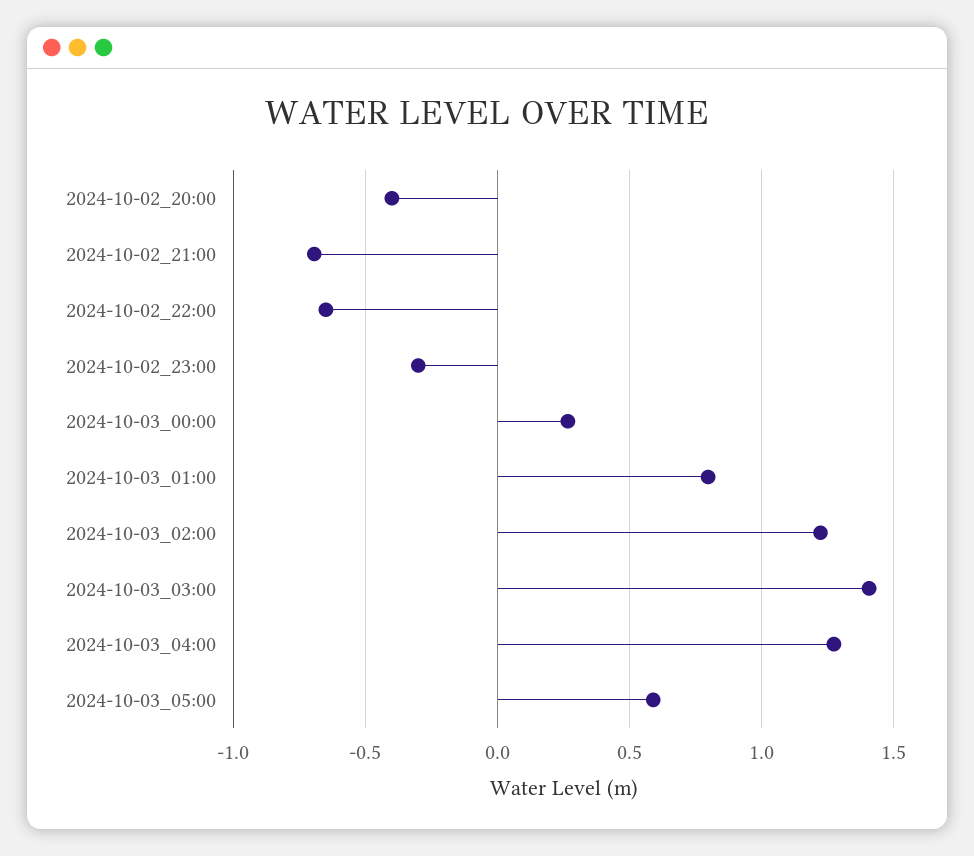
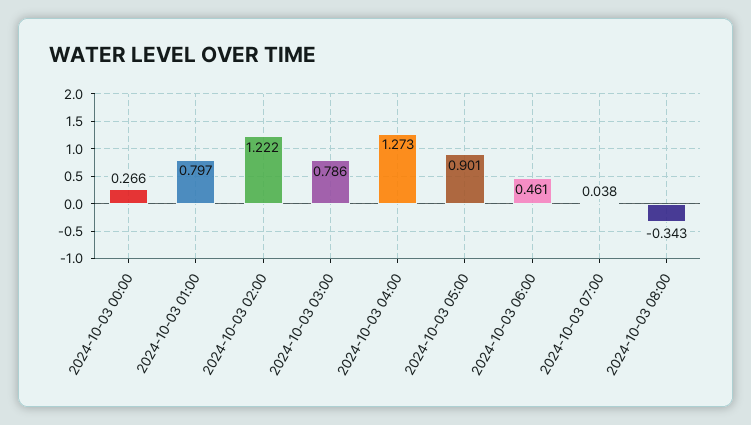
2024-10-02_20:00: -0.4 -> none
2024-10-02_21:00: -0.7 -> none
2024-10-02_22:00: -0.65 -> none
2024-10-02_23:00: -0.3 -> none
2024-10-03_03:00: 1.4 -> 0.786
2024-10-03_05:00: 0.6 -> 0.901
2024-10-03 06:00: none -> 0.461
2024-10-03 07:00: none -> 0.038
2024-10-03 08:00: none -> -0.343

